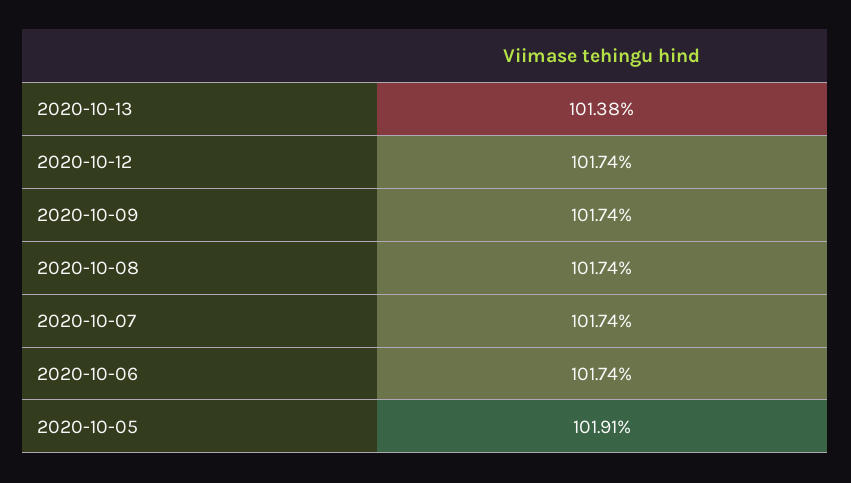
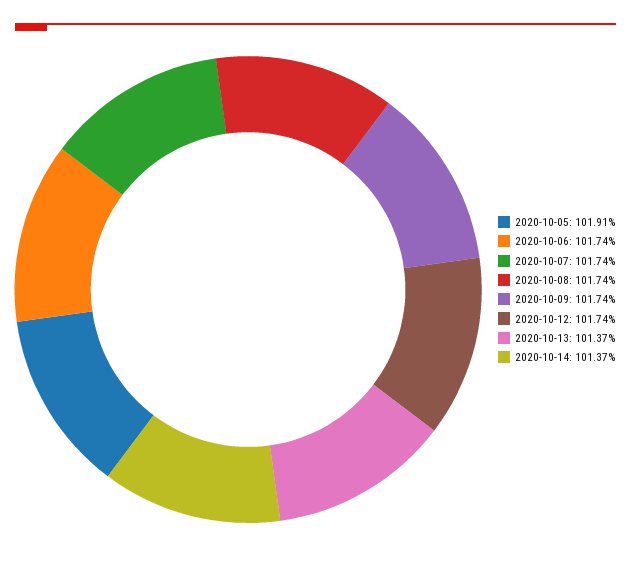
2020-10-13: 101.38 -> 101.37
2020-10-14: none -> 101.37

